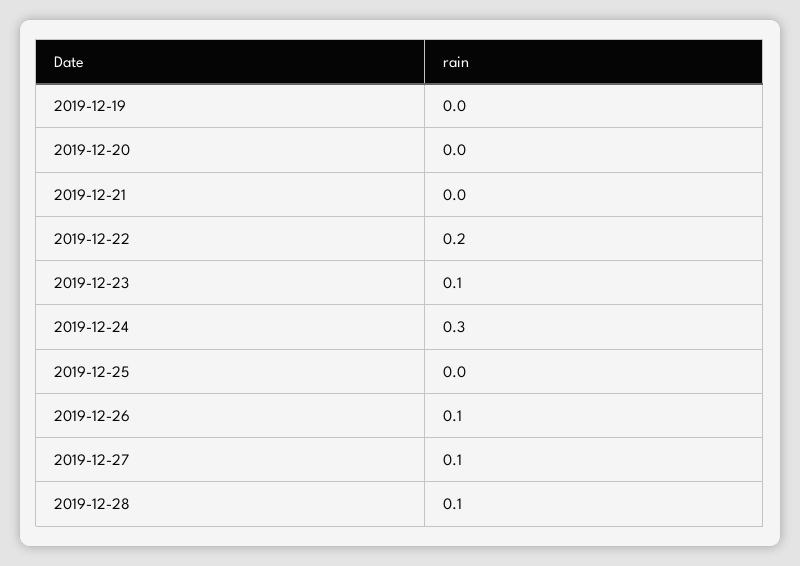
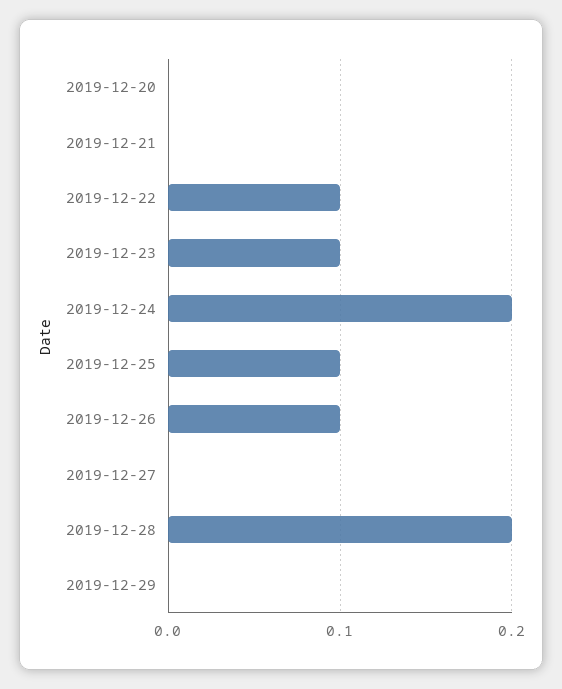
2019-12-19: 0 -> none
2019-12-22: 0.2 -> 0.1
2019-12-24: 0.3 -> 0.2
2019-12-25: 0 -> 0.1
2019-12-27: 0.1 -> 0
2019-12-28: 0.1 -> 0.2
2019-12-29: none -> 0

